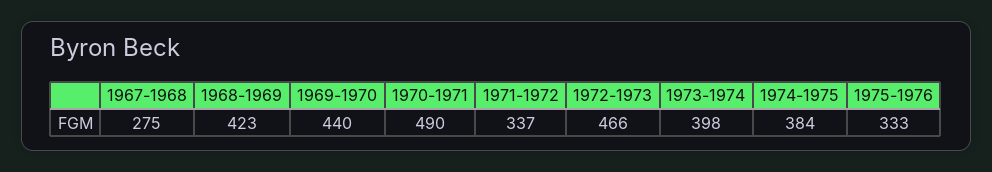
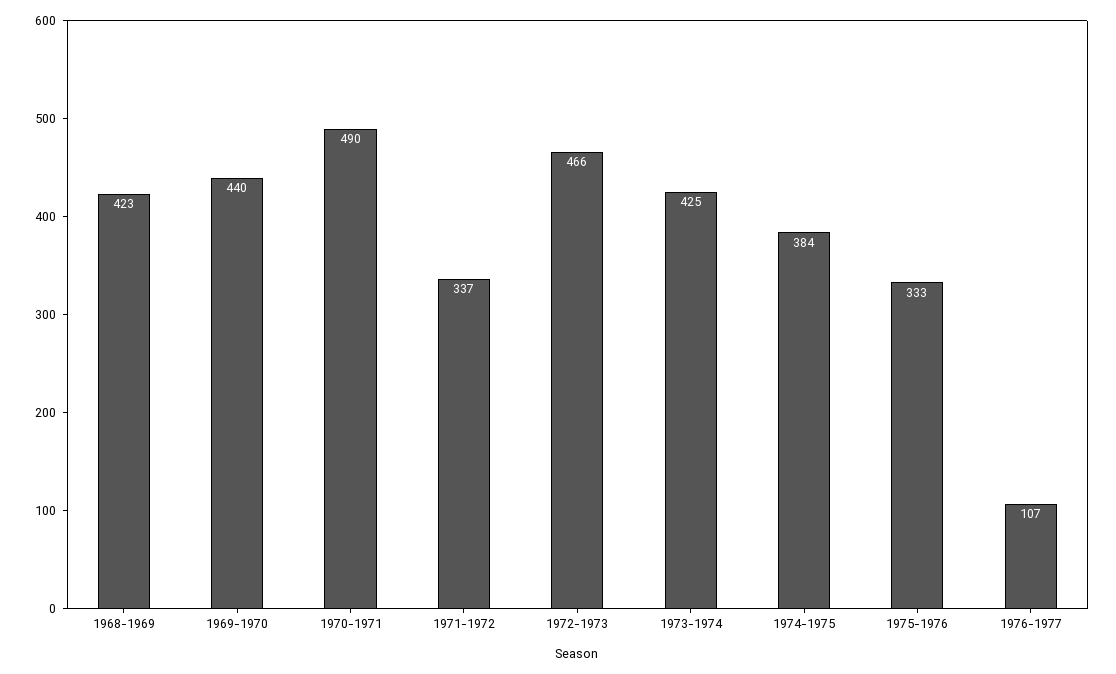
1967-1968: 275 -> none
1973-1974: 398 -> 425
1976-1977: none -> 107

